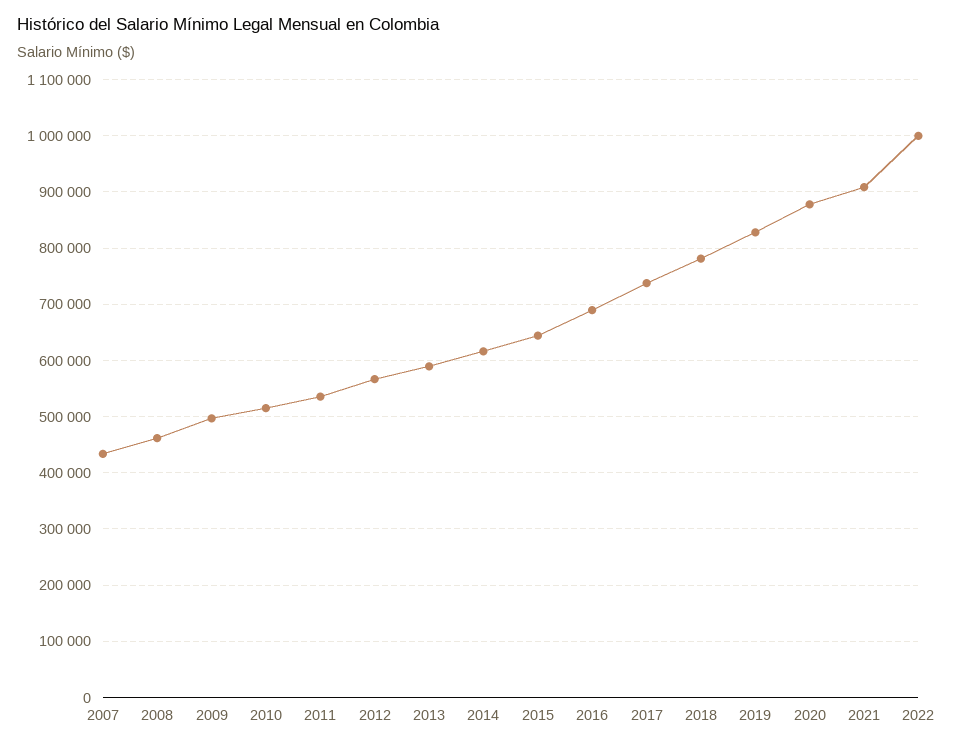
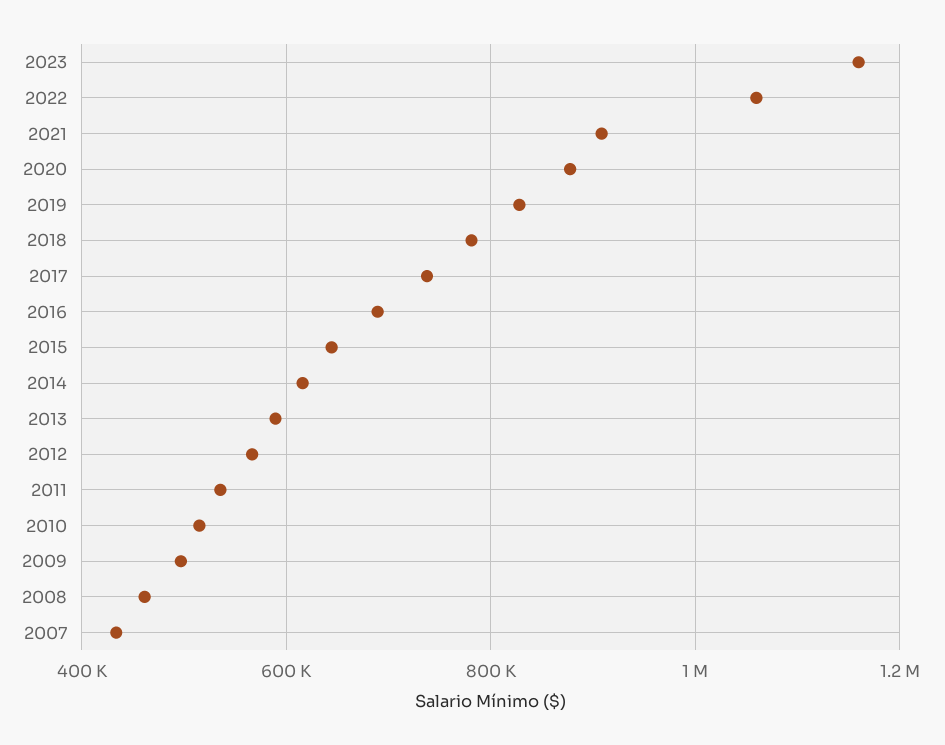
2022: 1000000 -> 1060000
2023: none -> 1160000

